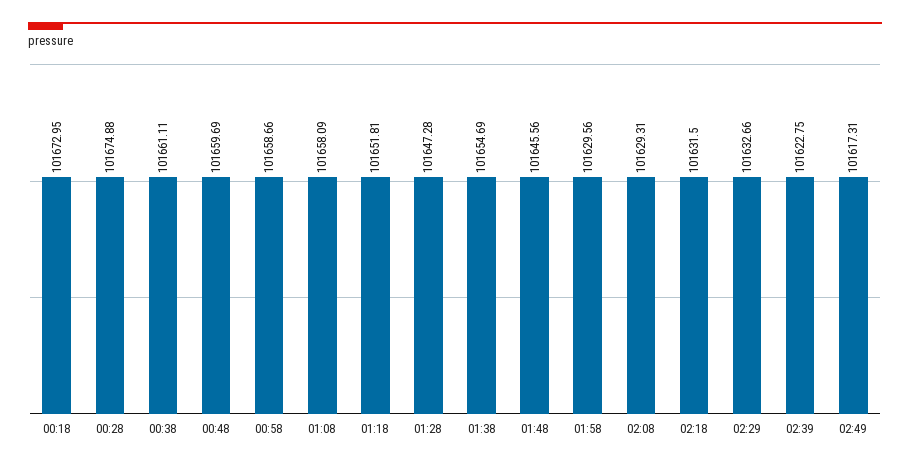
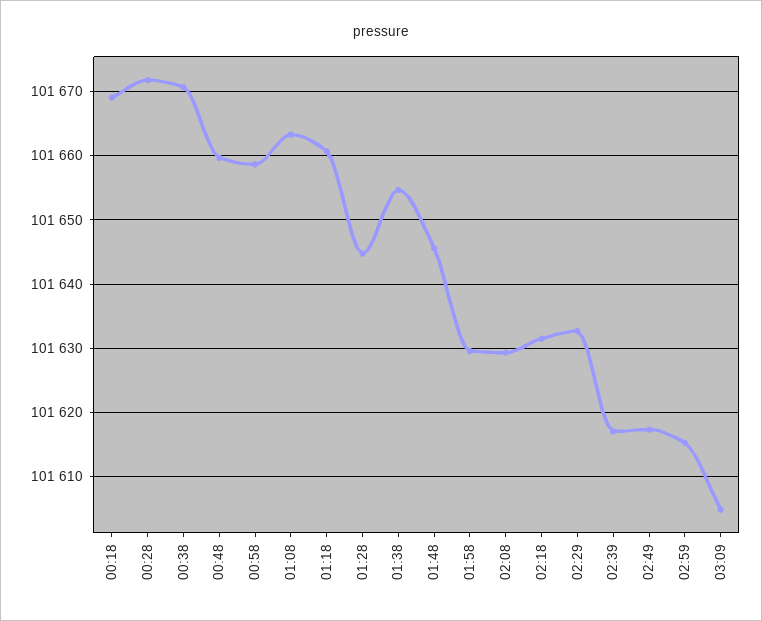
00:18: 101672.95 -> 101669
00:28: 101674.88 -> 101672
00:38: 101661.11 -> 101671
01:08: 101658.09 -> 101663
01:18: 101651.81 -> 101661
01:28: 101647.28 -> 101645
02:39: 101622.75 -> 101617
02:59: none -> 101615
03:09: none -> 101605

